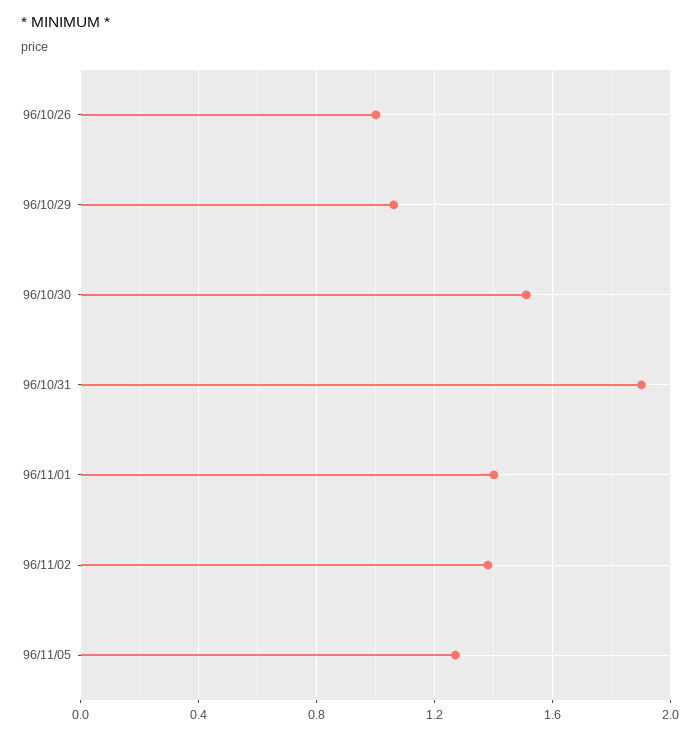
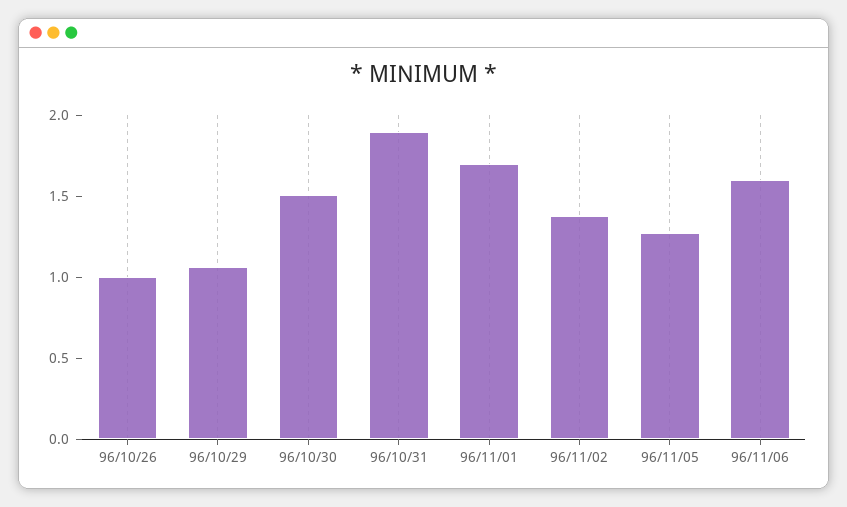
96/11/01: 1.4 -> 1.7
96/11/06: none -> 1.6

